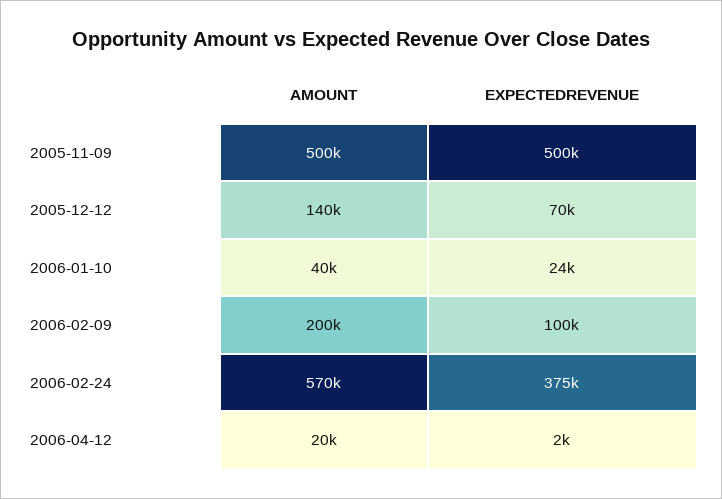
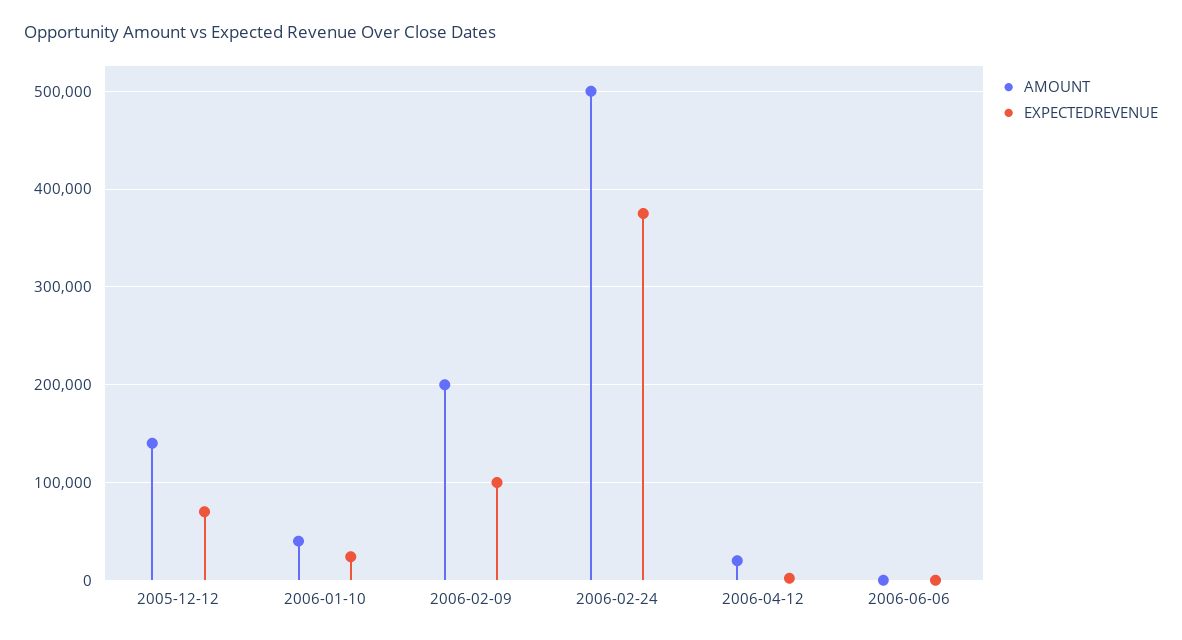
AMOUNT, 2005-11-09: 500000 -> none
EXPECTEDREVENUE, 2005-11-09: 500000 -> none
AMOUNT, 2006-02-24: 570000 -> 500000
AMOUNT, 2006-06-06: none -> 0
EXPECTEDREVENUE, 2006-06-06: none -> 0

